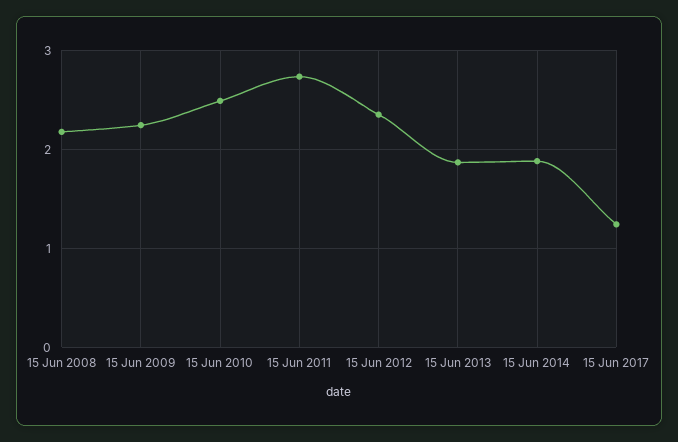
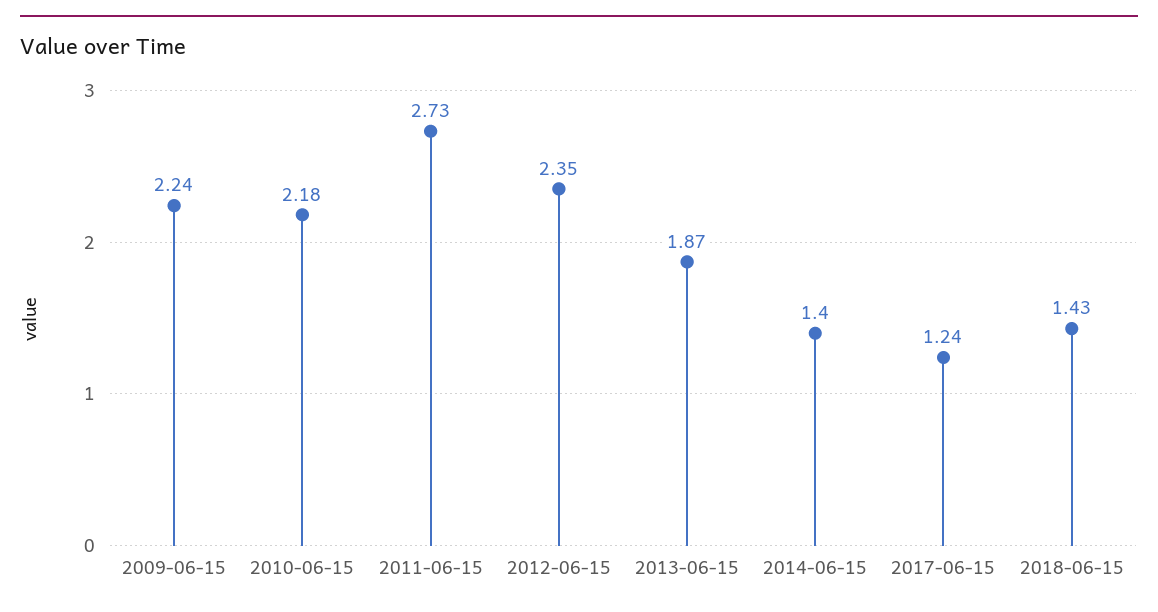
15 Jun 2008: 2.2 -> none
15 Jun 2010: 2.5 -> 2.18
15 Jun 2014: 1.9 -> 1.4
2018-06-15: none -> 1.43

